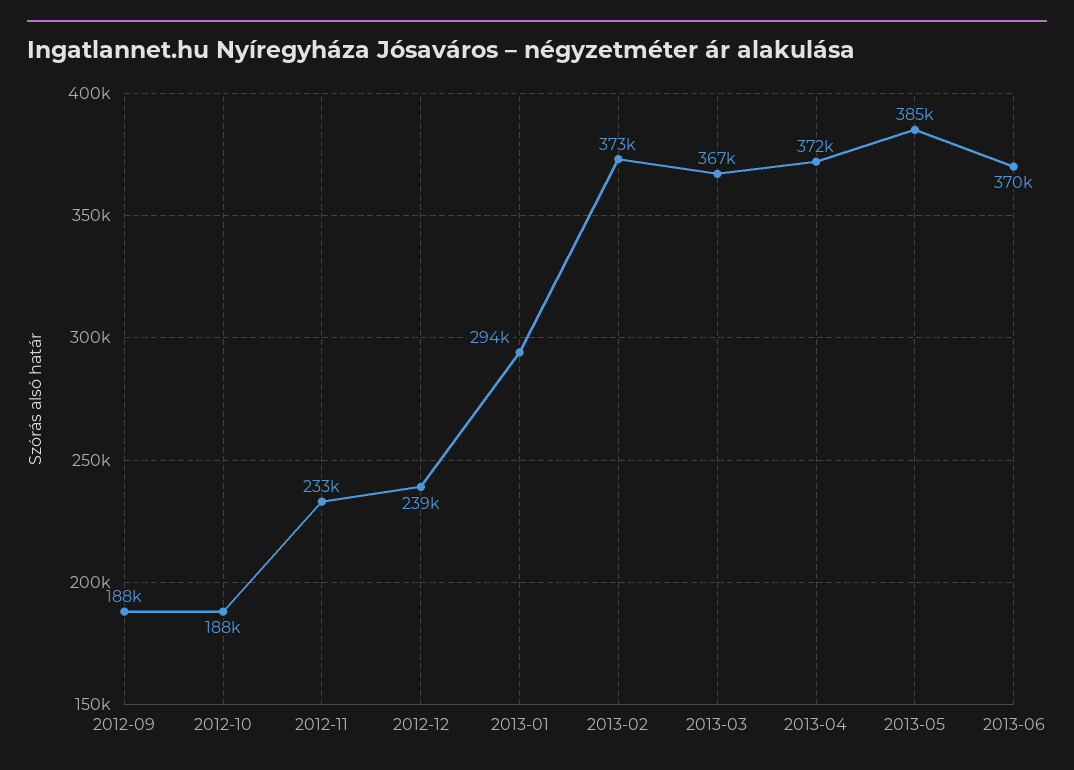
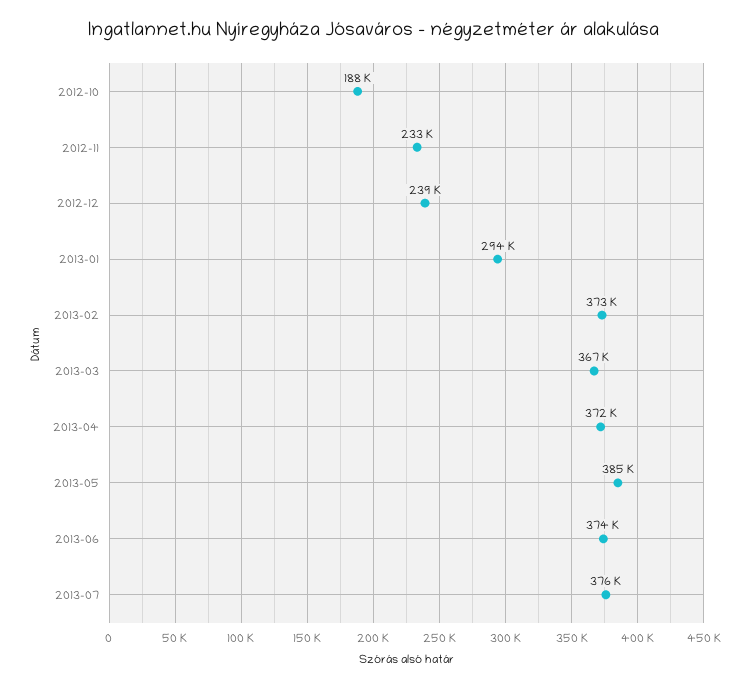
2012-09: 188000 -> none
2013-06: 370000 -> 374000
2013-07: none -> 376000

